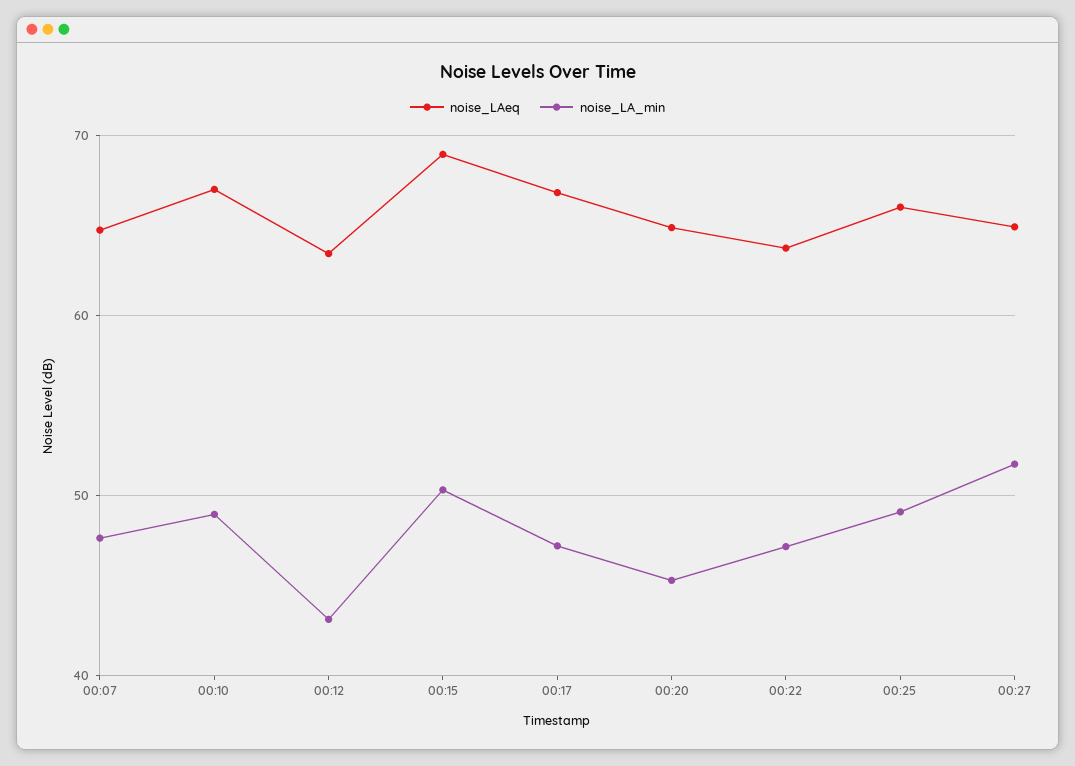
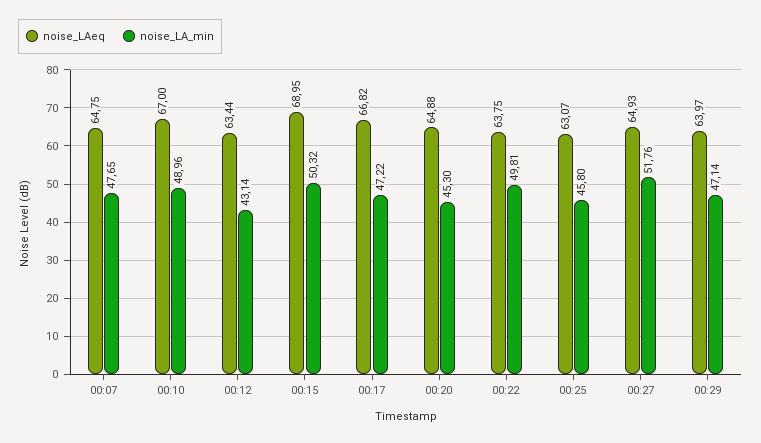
noise_LA_min, 00:22: 47 -> 49.81
noise_LAeq, 00:25: 66 -> 63.07
noise_LA_min, 00:25: 49 -> 45.8
noise_LAeq, 00:29: none -> 63.97
noise_LA_min, 00:29: none -> 47.14

